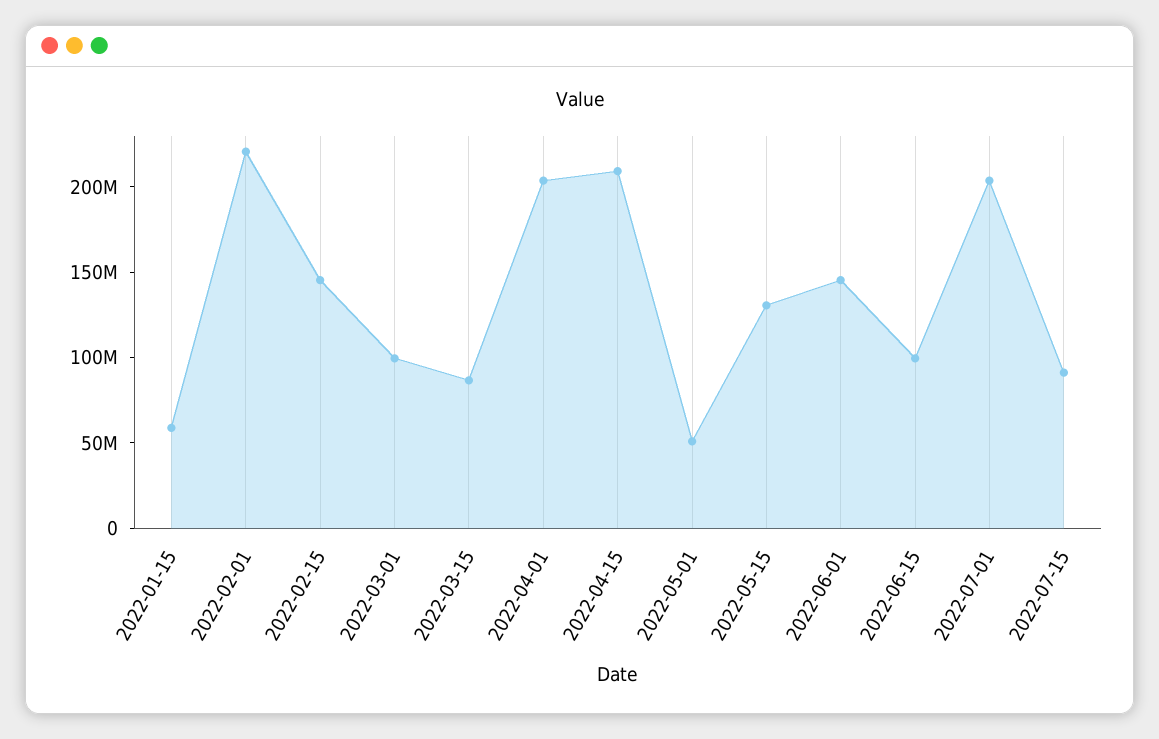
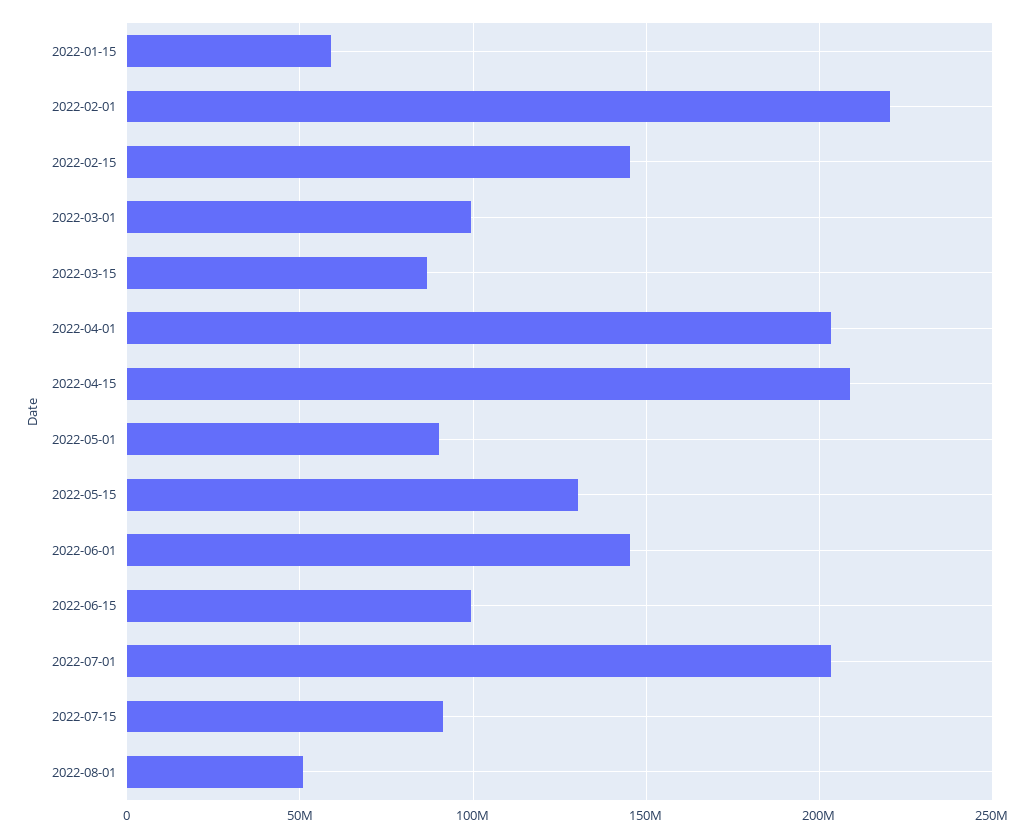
2022-05-01: 50000000 -> 90000000
2022-08-01: none -> 50000000

